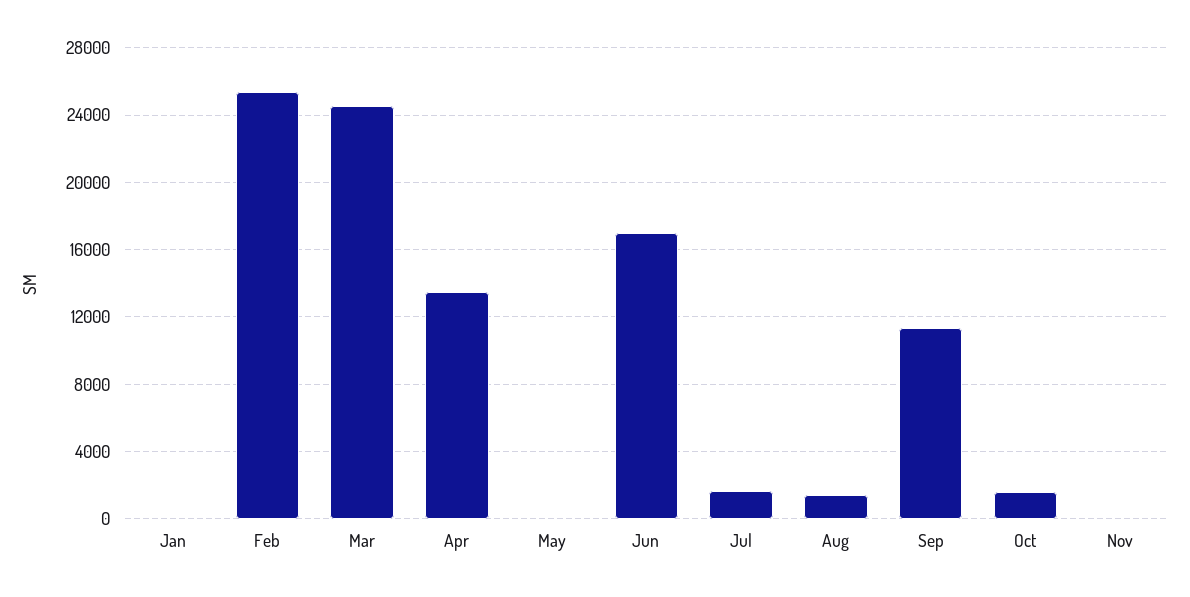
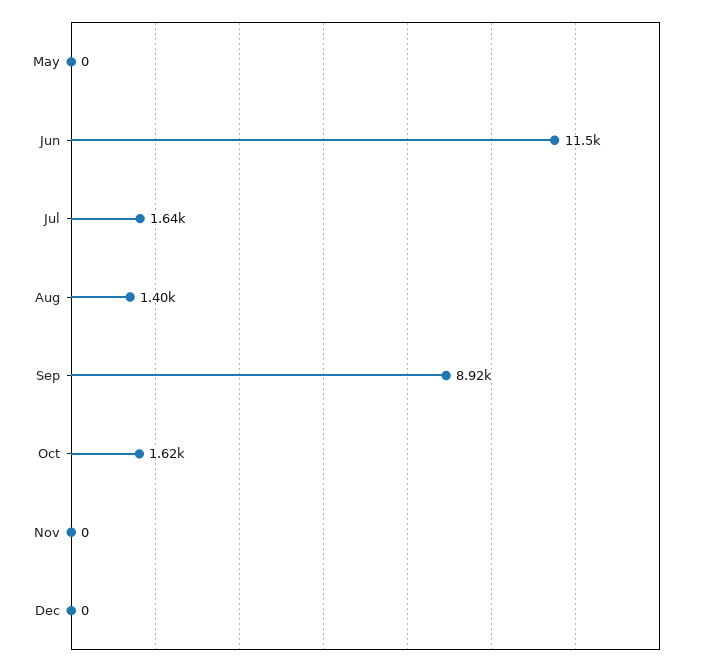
Jan: 0 -> none
Feb: 25500 -> none
Mar: 24500 -> none
Apr: 13500 -> none
Jun: 17000 -> 11500
Sep: 11500 -> 8920
Dec: none -> 0

